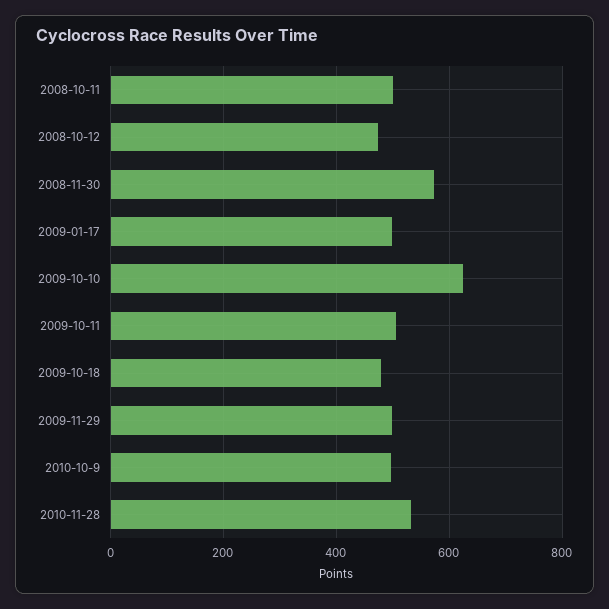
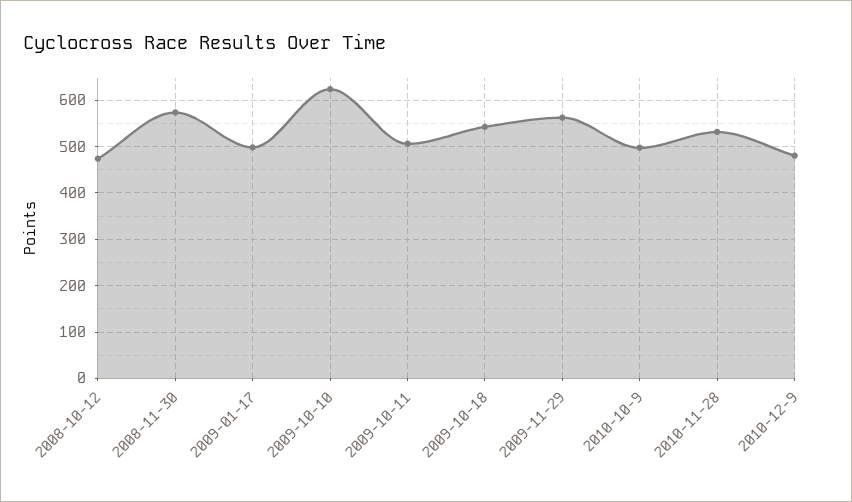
2008-10-11: 500 -> none
2009-10-18: 480 -> 540
2009-11-29: 500 -> 560
2010-12-9: none -> 480

